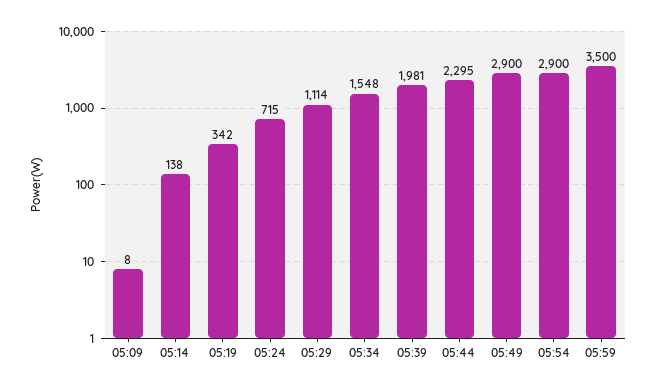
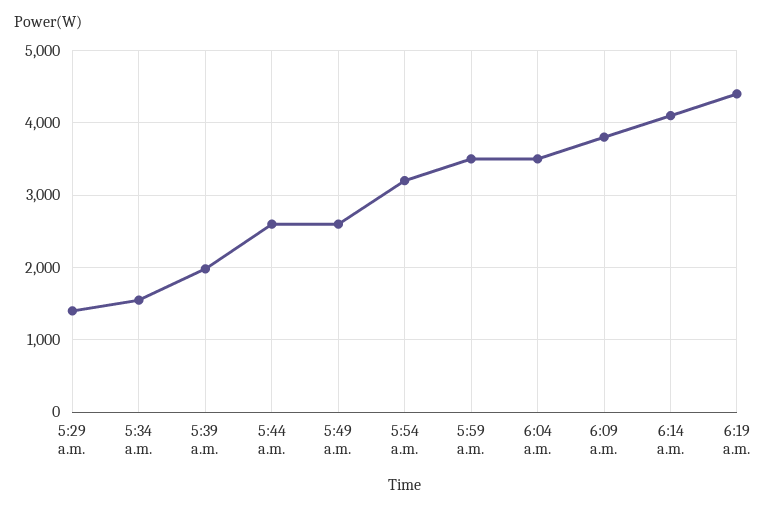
05:09: 8 -> none
05:14: 138 -> none
05:19: 342 -> none
05:24: 715 -> none
05:29: 1114 -> 1400
05:44: 2295 -> 2600
05:49: 2900 -> 2600
05:54: 2900 -> 3200
6:04 a.m.: none -> 3500
6:09 a.m.: none -> 3800
6:14 a.m.: none -> 4100
6:19 a.m.: none -> 4400

